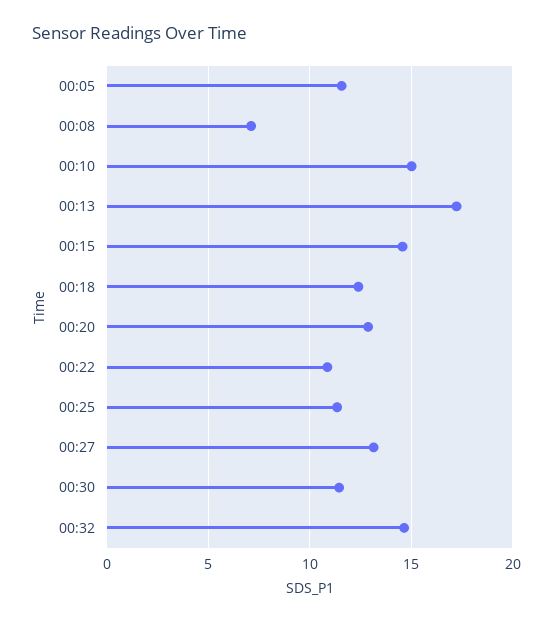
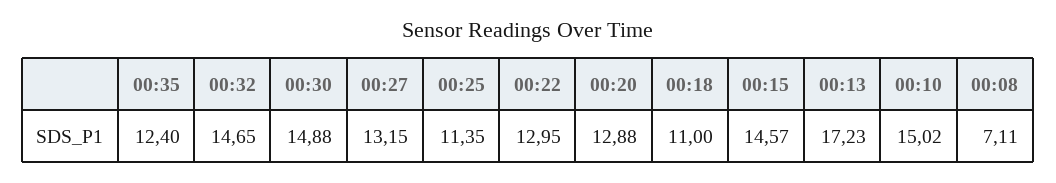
00:05: 11.5 -> none
00:18: 12.5 -> 11
00:22: 11 -> 12.95
00:30: 11.5 -> 14.88
00:35: none -> 12.4

